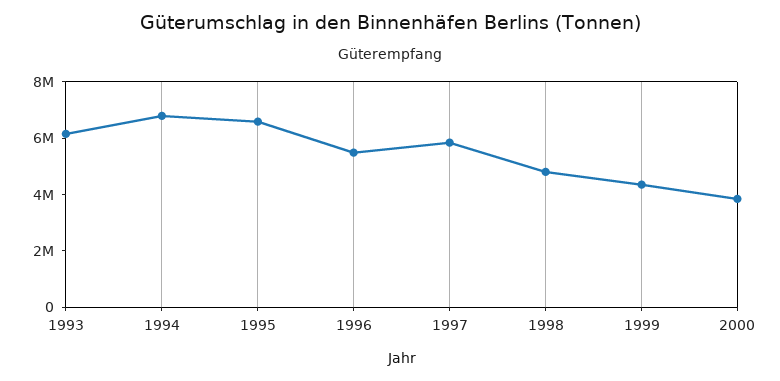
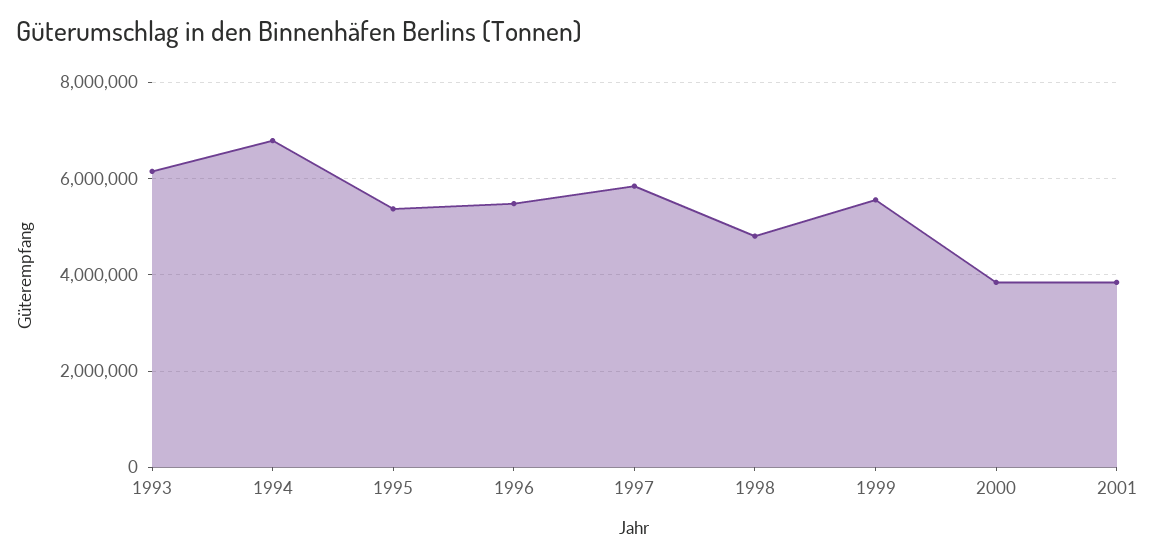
1995: 6500000 -> 5400000
1999: 4500000 -> 5600000
2001: none -> 3800000

